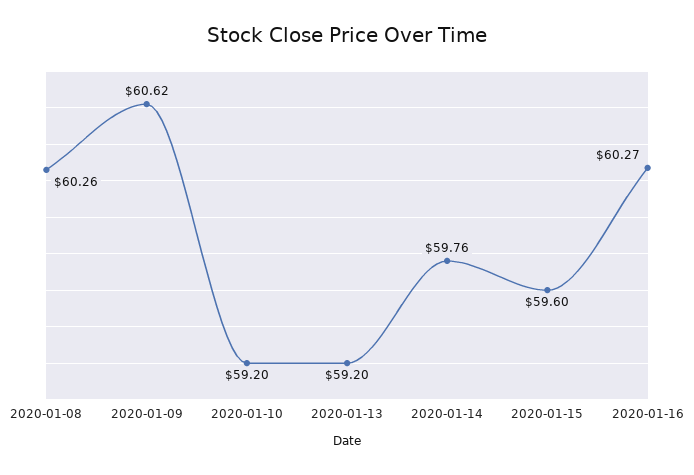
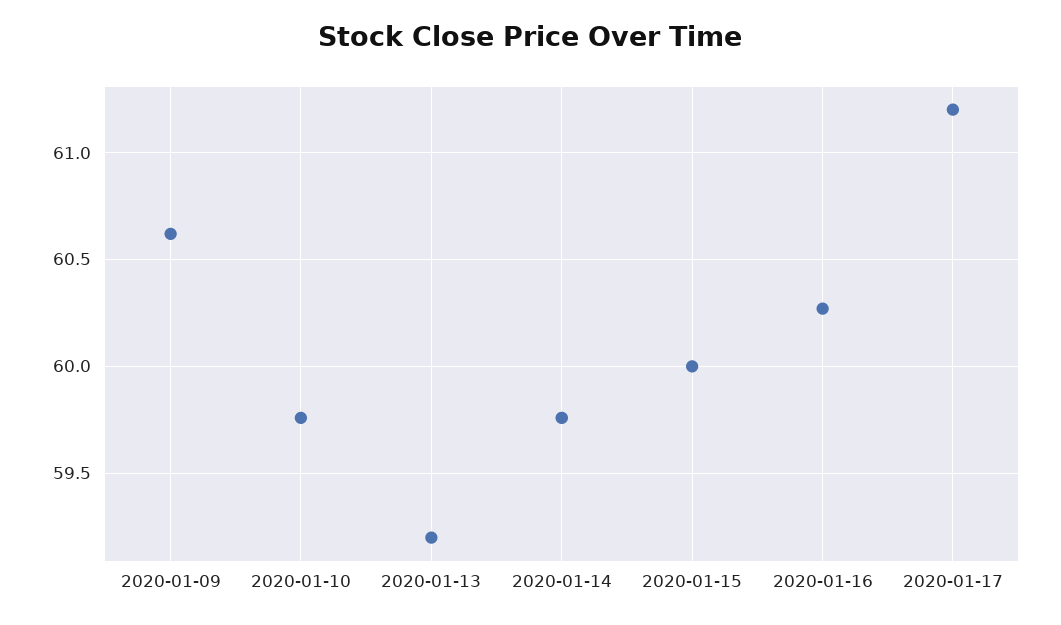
2020-01-08: 60.26 -> none
2020-01-10: 59.2 -> 59.75
2020-01-15: 59.6 -> 60
2020-01-17: none -> 61.2

